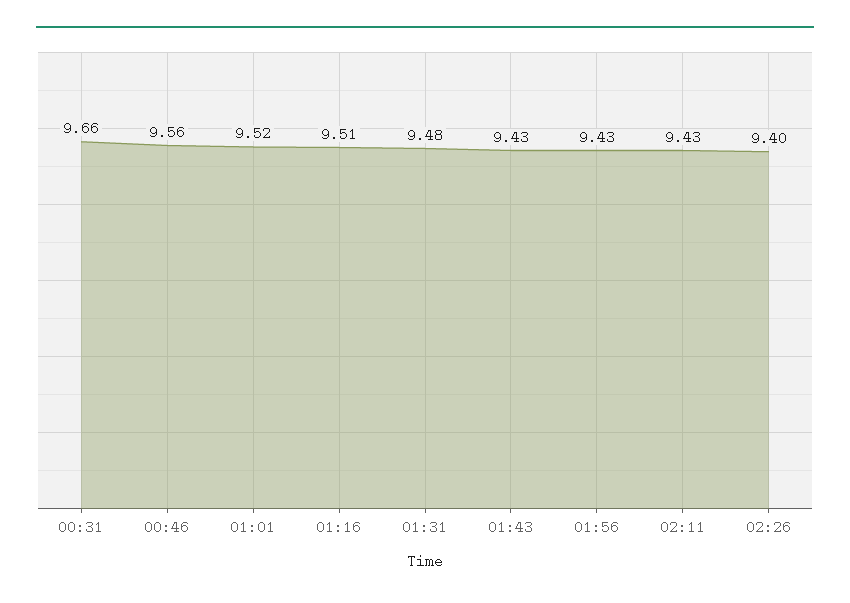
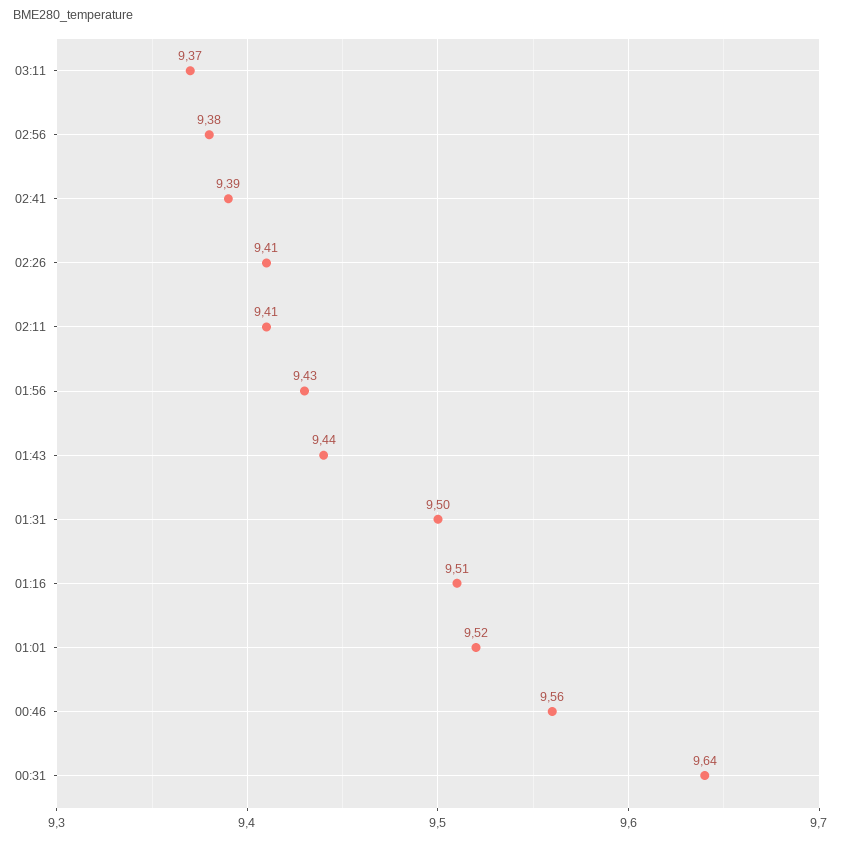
00:31: 9.66 -> 9.64
01:31: 9.48 -> 9.5
01:43: 9.43 -> 9.44
02:11: 9.43 -> 9.41
02:26: 9.4 -> 9.41
03:11: none -> 9.37
02:56: none -> 9.38
02:41: none -> 9.39

